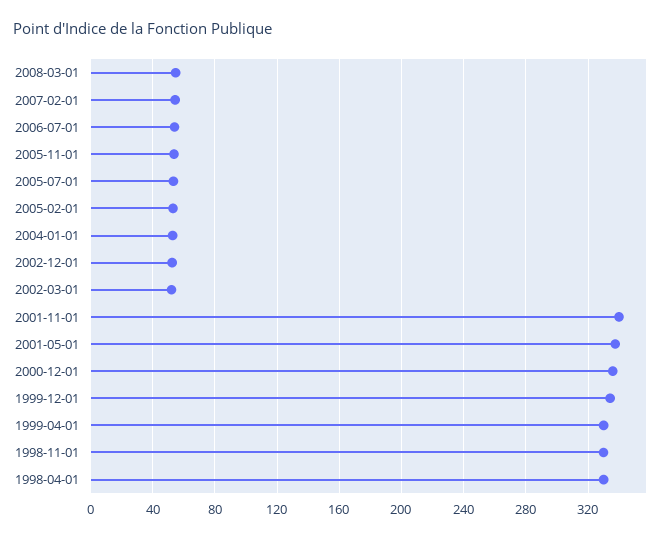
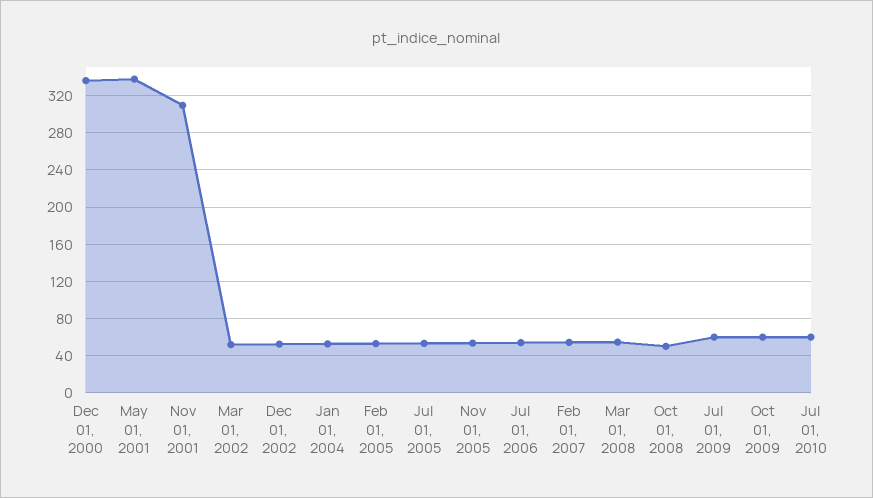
2001-11-01: 340 -> 310
1999-12-01: 335 -> none
1999-04-01: 330 -> none
1998-11-01: 330 -> none
1998-04-01: 330 -> none
Oct 01, 2008: none -> 50
Jul 01, 2009: none -> 60
Oct 01, 2009: none -> 60
Jul 01, 2010: none -> 60

